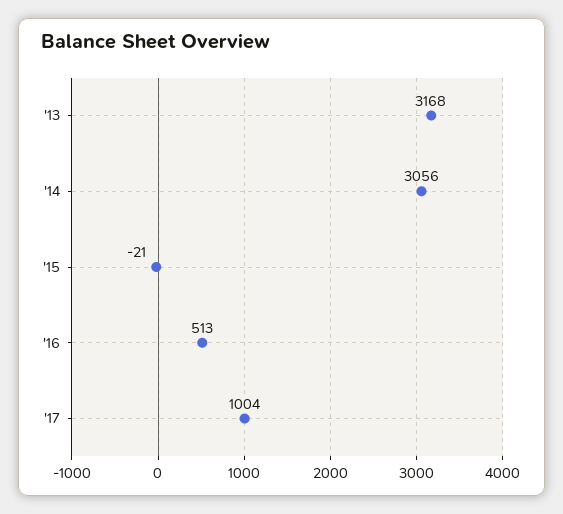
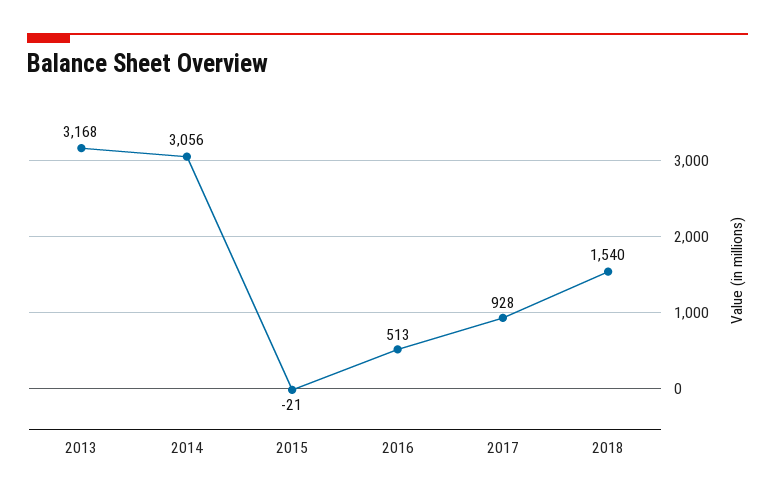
'17: 1004 -> 928
2018: none -> 1540

